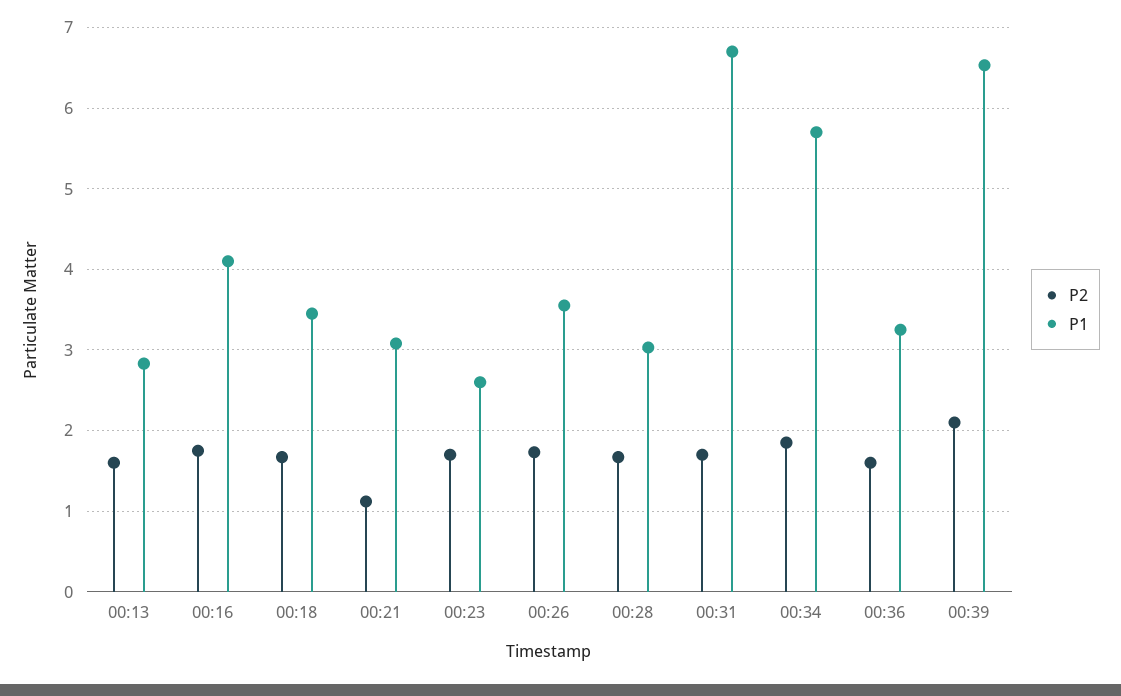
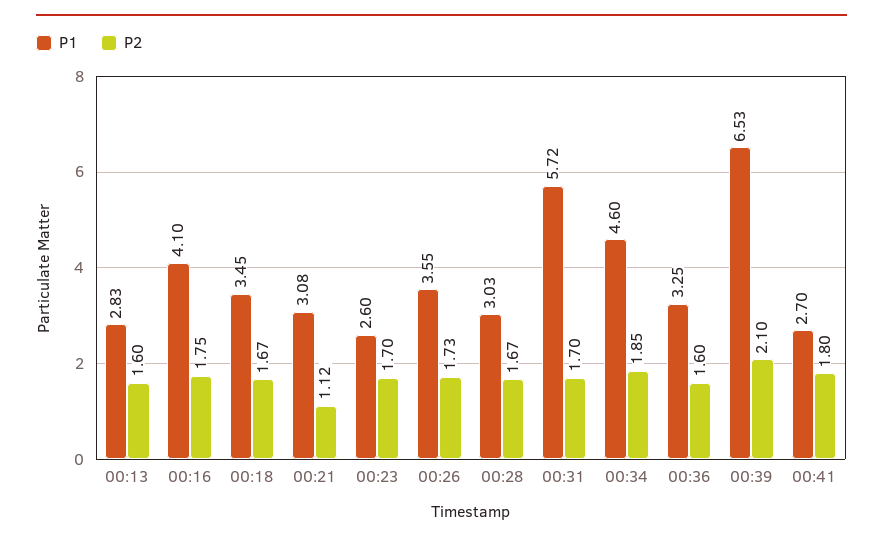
P1, 00:31: 6.7 -> 5.72
P1, 00:34: 5.7 -> 4.6
P1, 00:41: none -> 2.7
P2, 00:41: none -> 1.8

